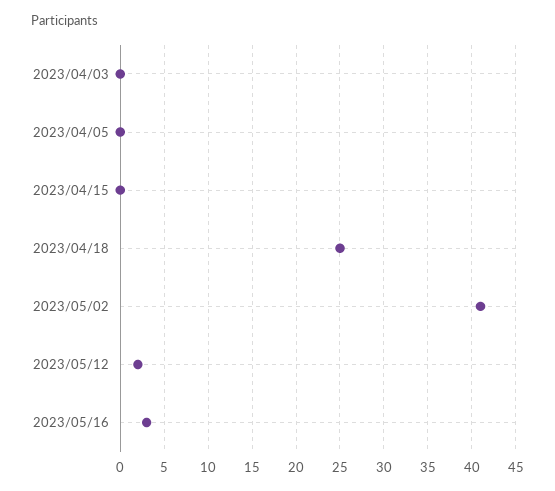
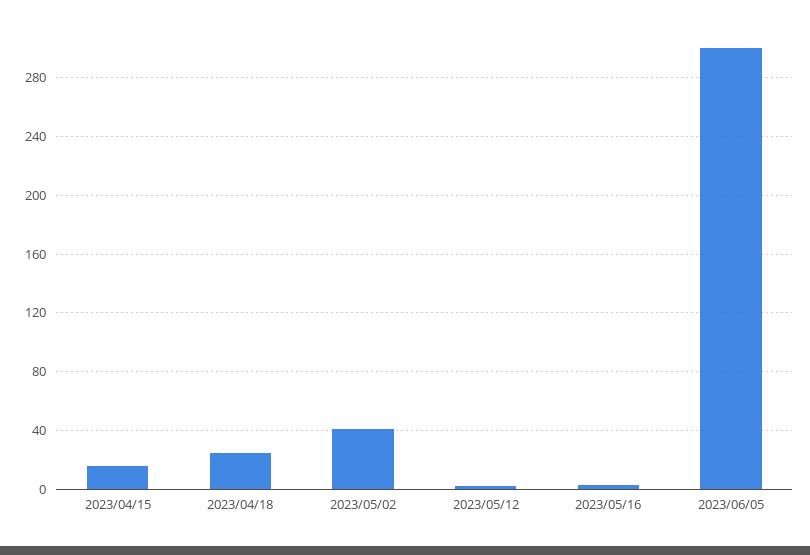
2023/04/03: 0 -> none
2023/04/05: 0 -> none
2023/04/15: 0 -> 15
2023/06/05: none -> 300

